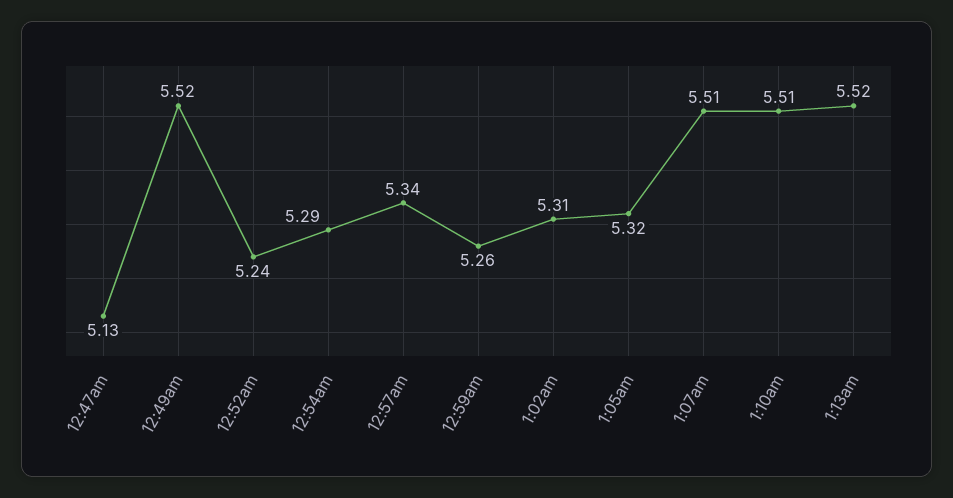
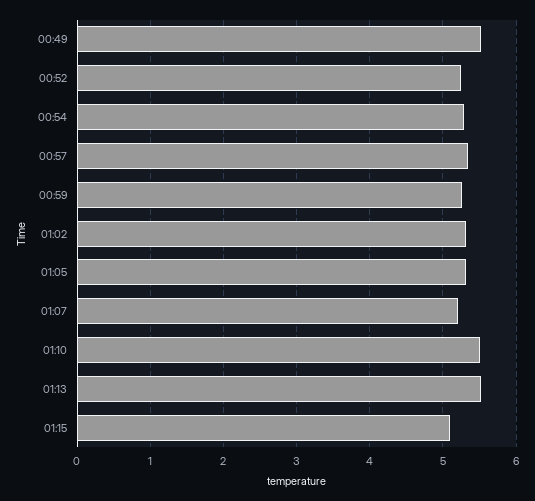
12:47am: 5.13 -> none
1:07am: 5.51 -> 5.2
01:15: none -> 5.1

